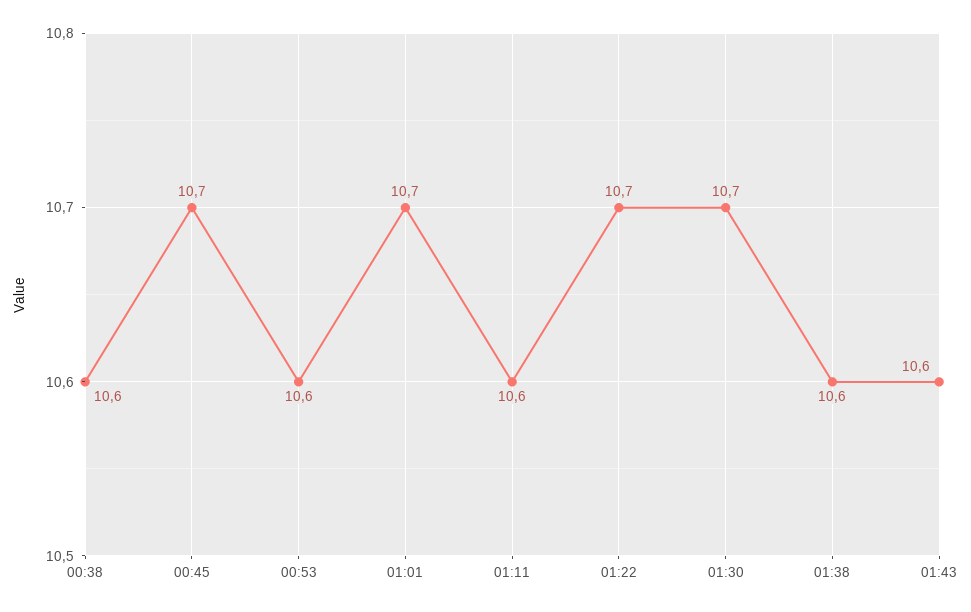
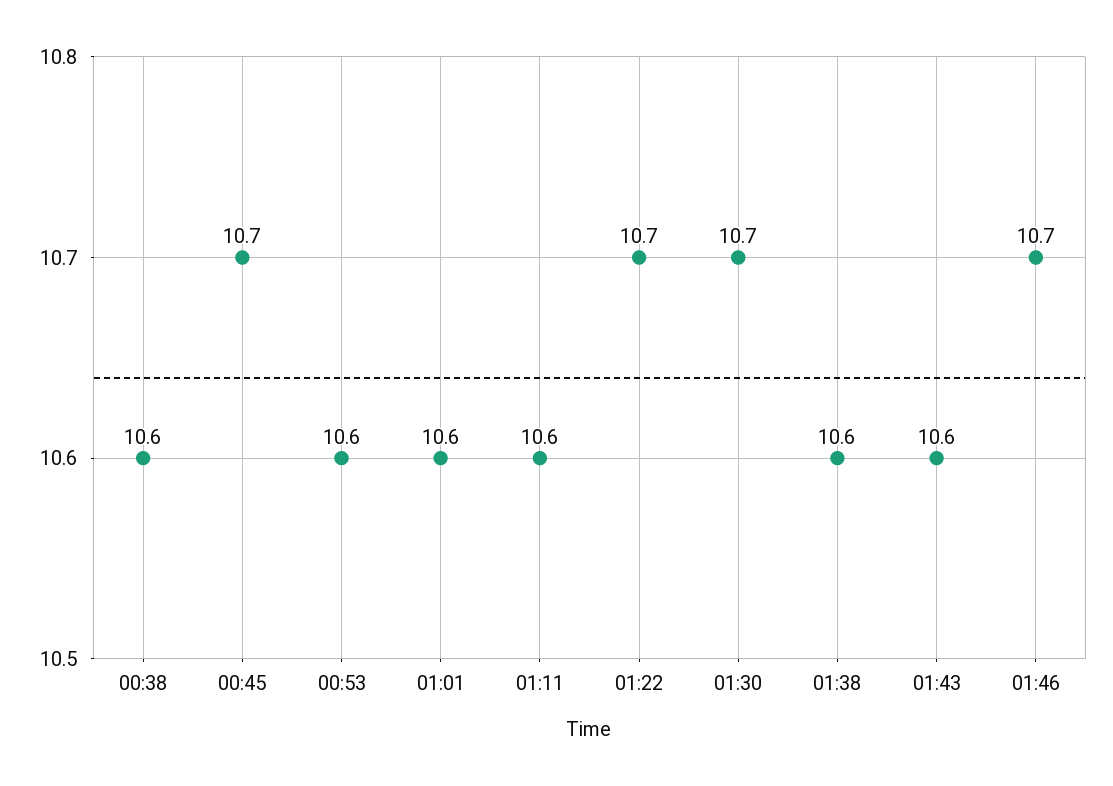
01:01: 10.7 -> 10.6
01:46: none -> 10.7

